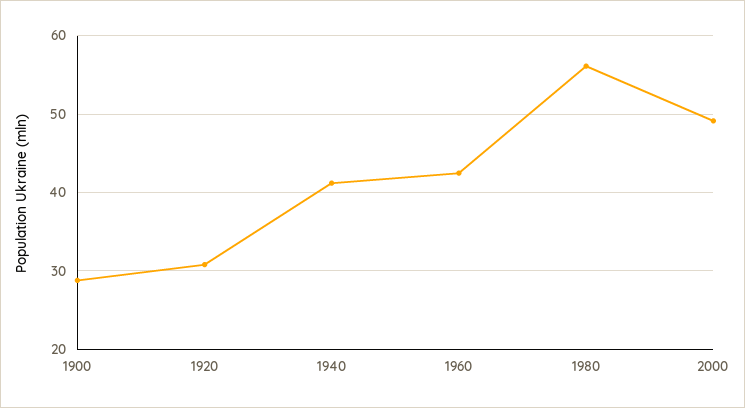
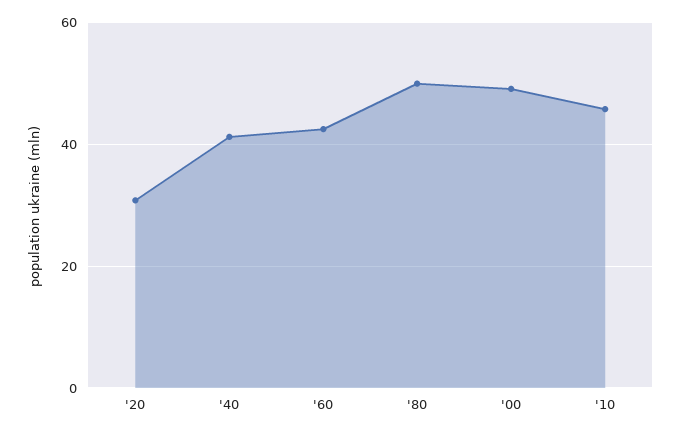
1900: 29 -> none
1980: 56 -> 50
'10: none -> 46

